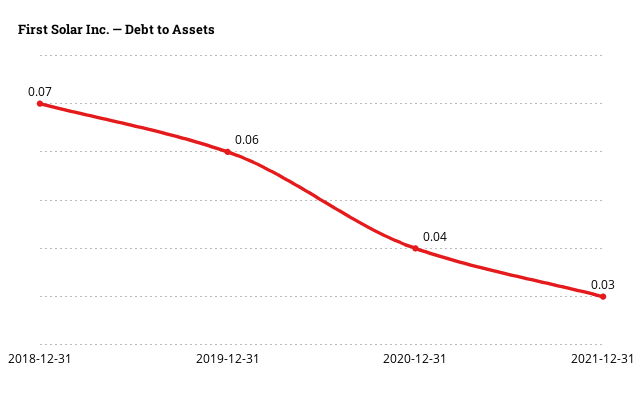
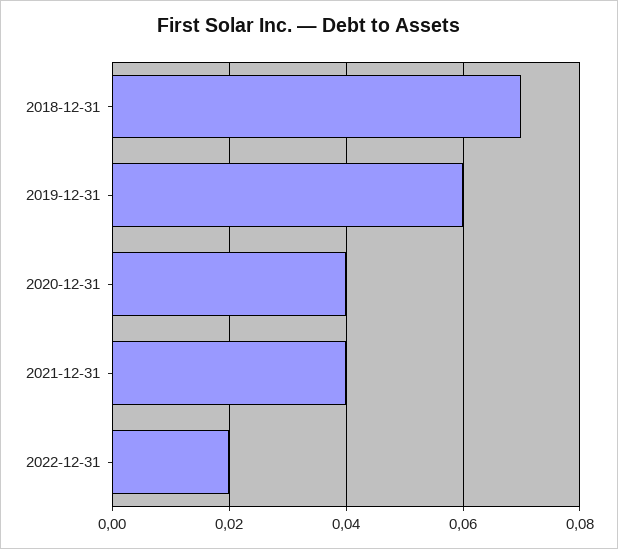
2021-12-31: 0.03 -> 0.04
2022-12-31: none -> 0.02

